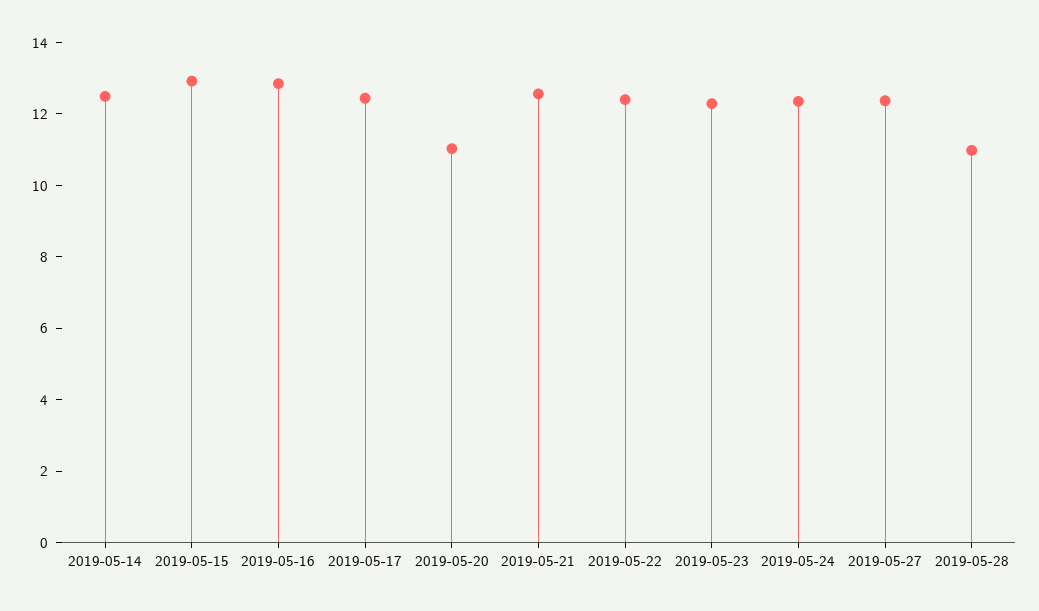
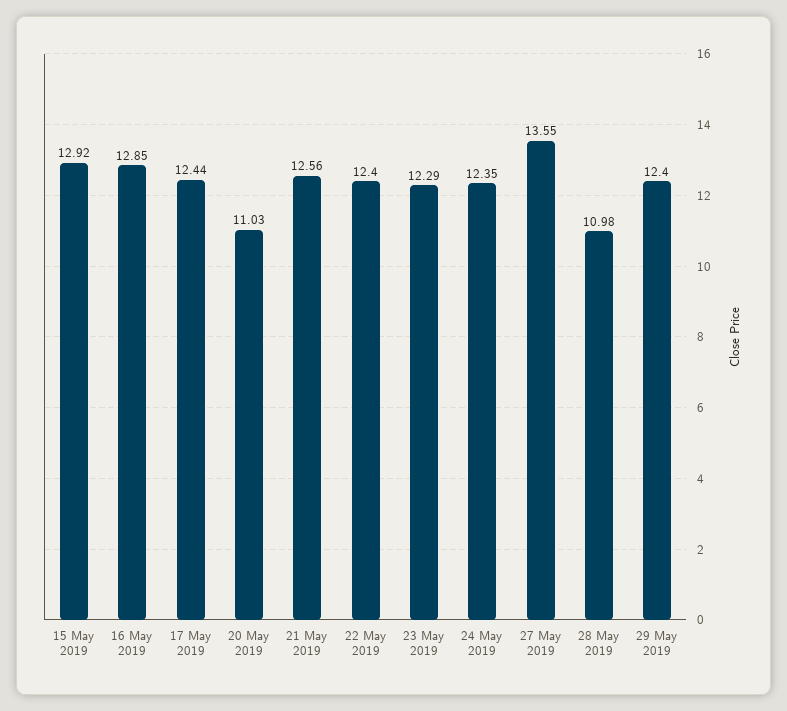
2019-05-14: 12.5 -> none
2019-05-27: 12.5 -> 13.55
29 May 2019: none -> 12.4

